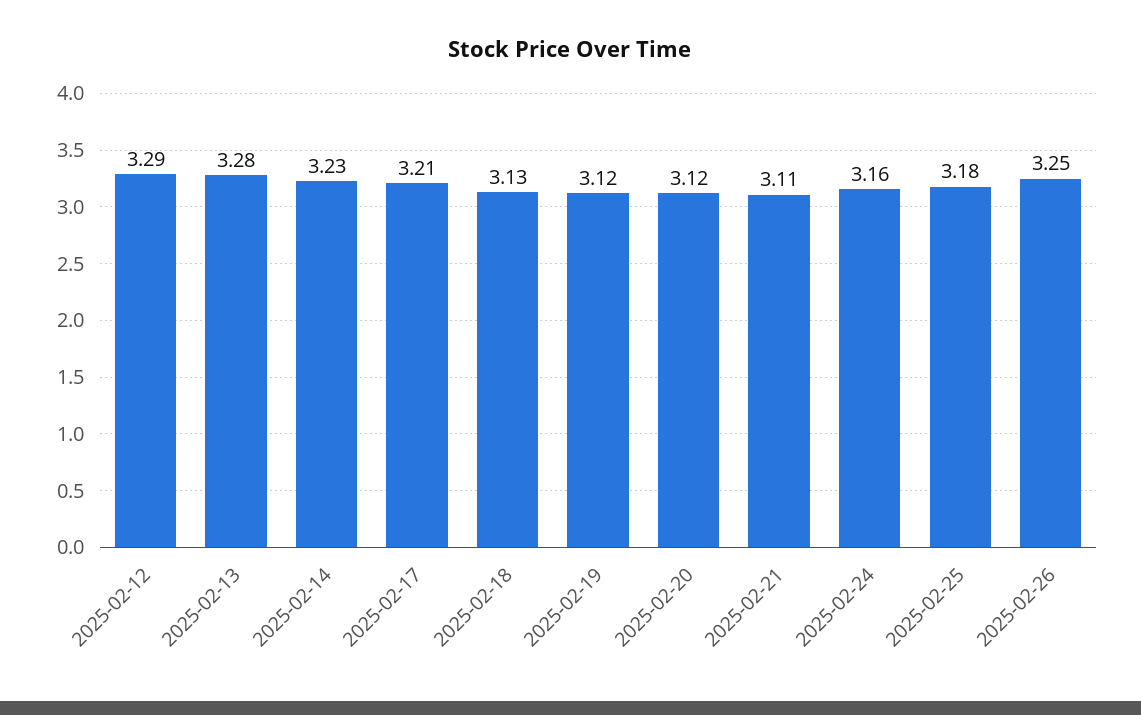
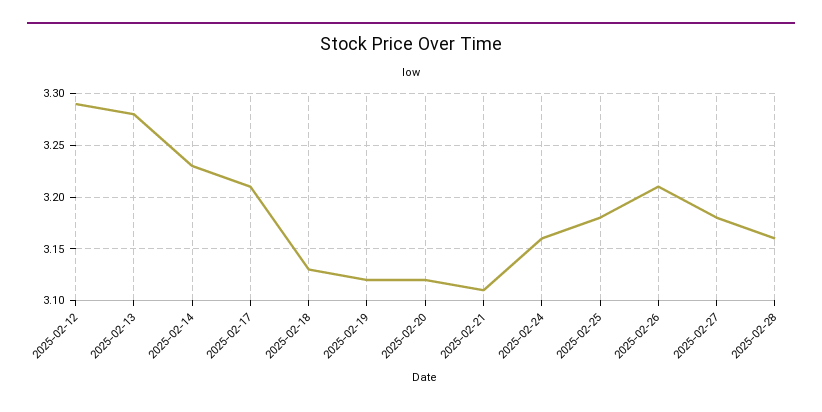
2025-02-26: 3.25 -> 3.21
2025-02-27: none -> 3.18
2025-02-28: none -> 3.16

